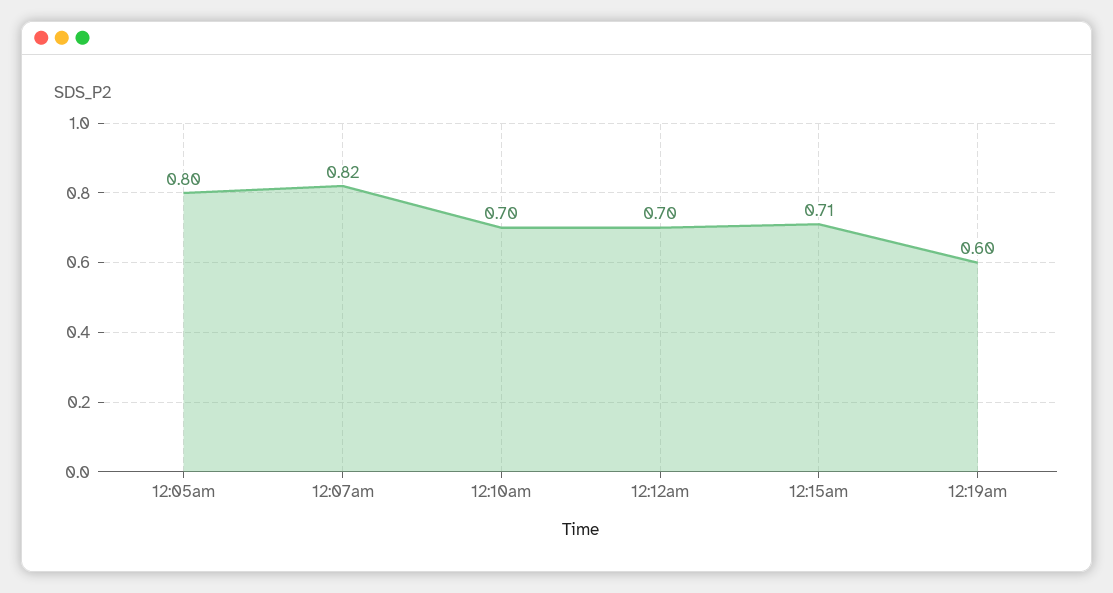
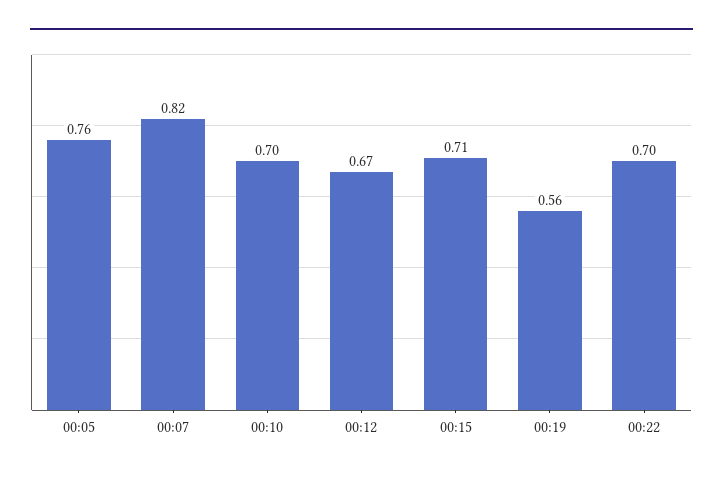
12:05am: 0.8 -> 0.76
12:12am: 0.7 -> 0.67
12:19am: 0.6 -> 0.56
00:22: none -> 0.7

